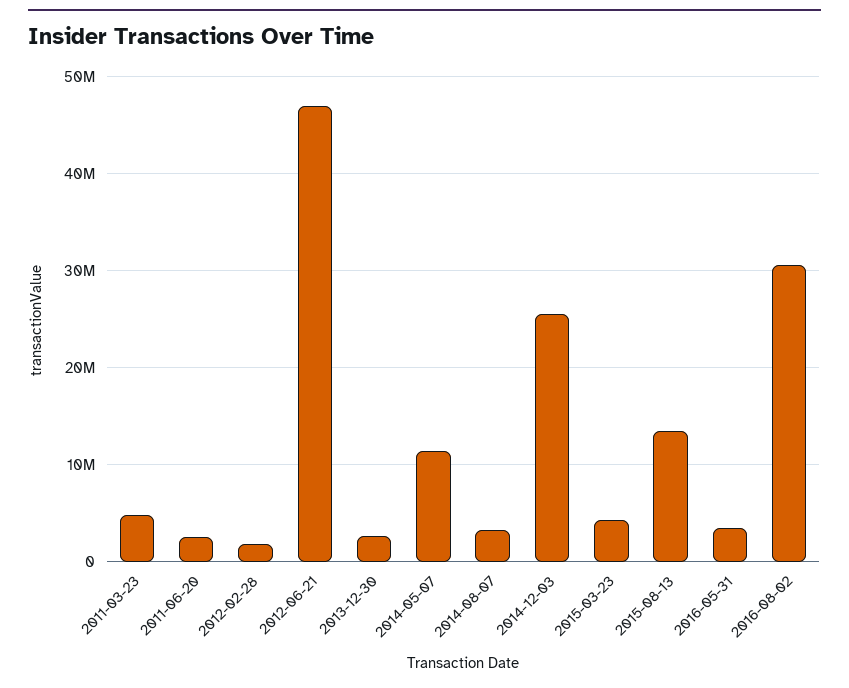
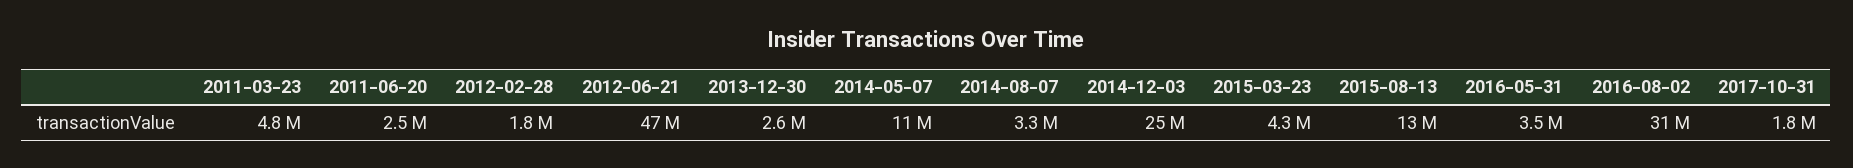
2017-10-31: none -> 1800000

